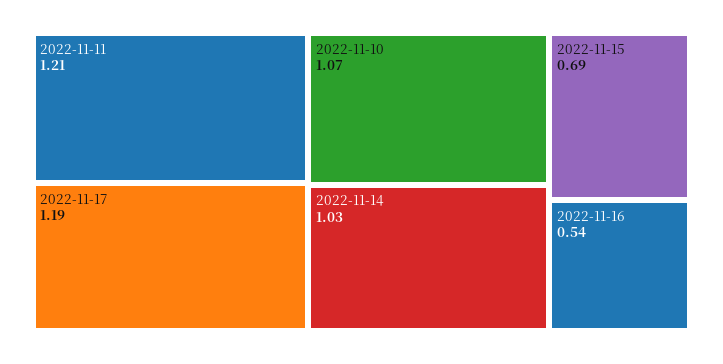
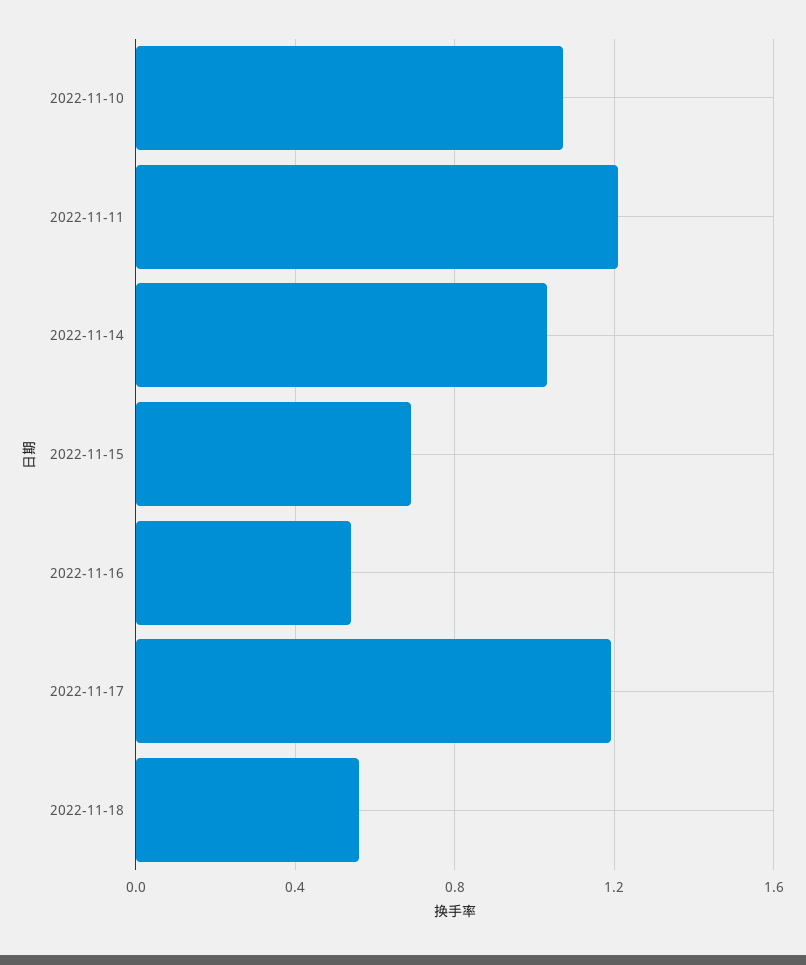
2022-11-18: none -> 0.55

